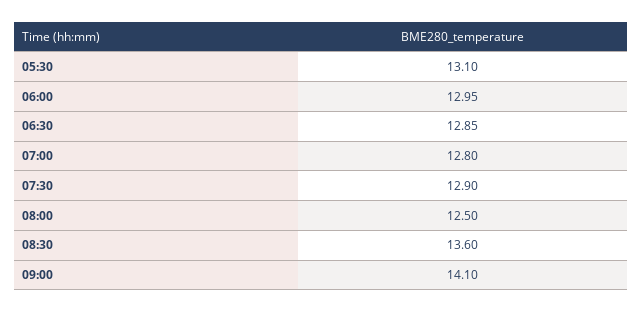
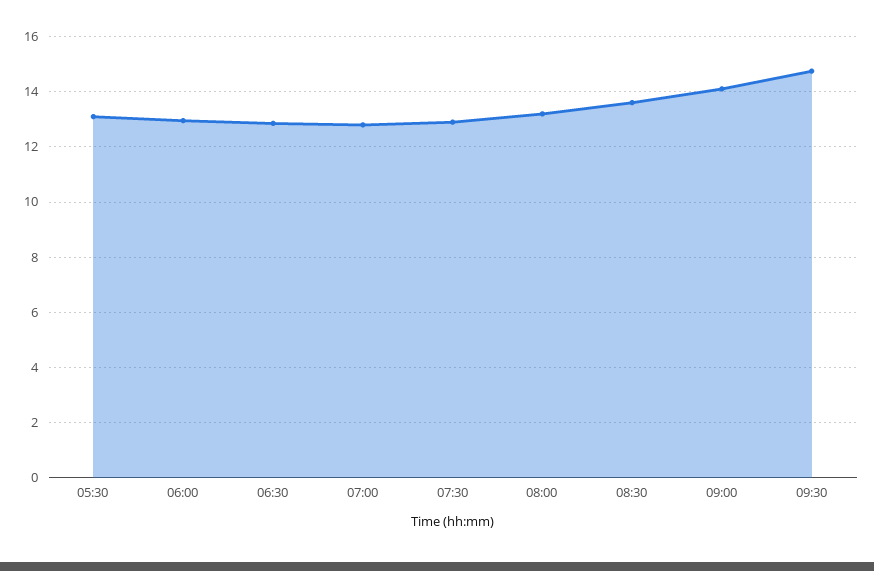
08:00: 12.5 -> 13.25
09:30: none -> 14.75

